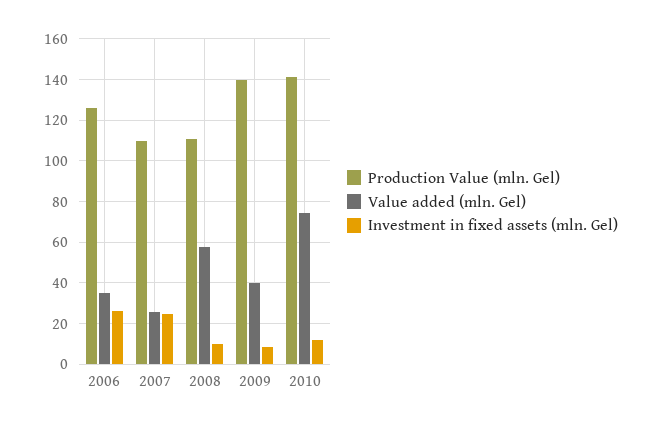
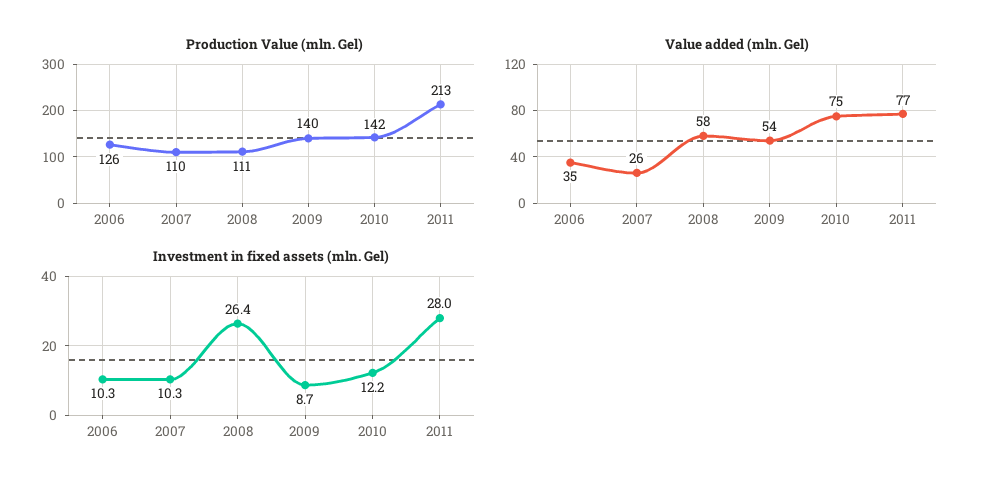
Investment in fixed assets (mln. Gel), 2006: 25 -> 10.3
Investment in fixed assets (mln. Gel), 2007: 25 -> 10.3
Investment in fixed assets (mln. Gel), 2008: 10 -> 26.4
Value added (mln. Gel), 2009: 40 -> 54
Production Value (mln. Gel), 2011: none -> 213
Value added (mln. Gel), 2011: none -> 77
Investment in fixed assets (mln. Gel), 2011: none -> 28

